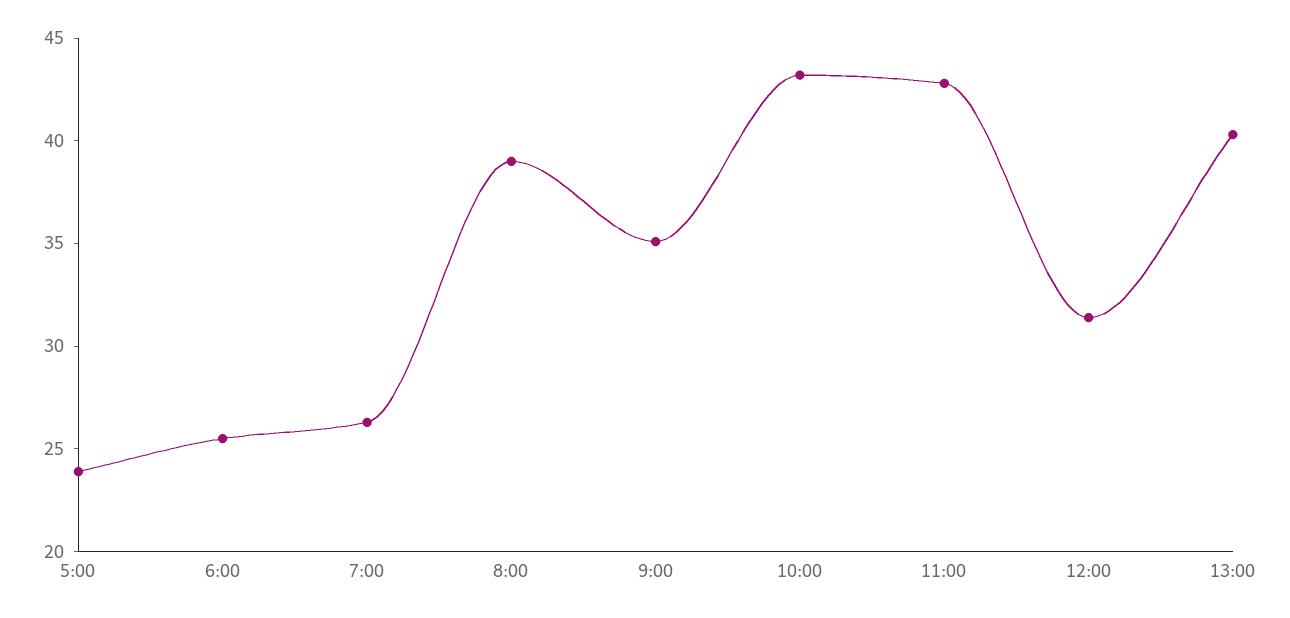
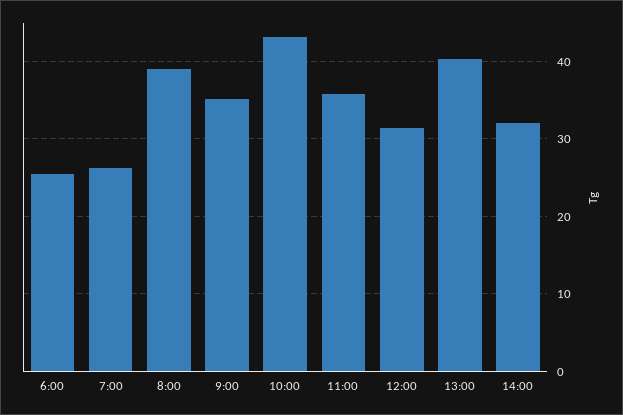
5:00: 24 -> none
11:00: 43 -> 36
14:00: none -> 32

